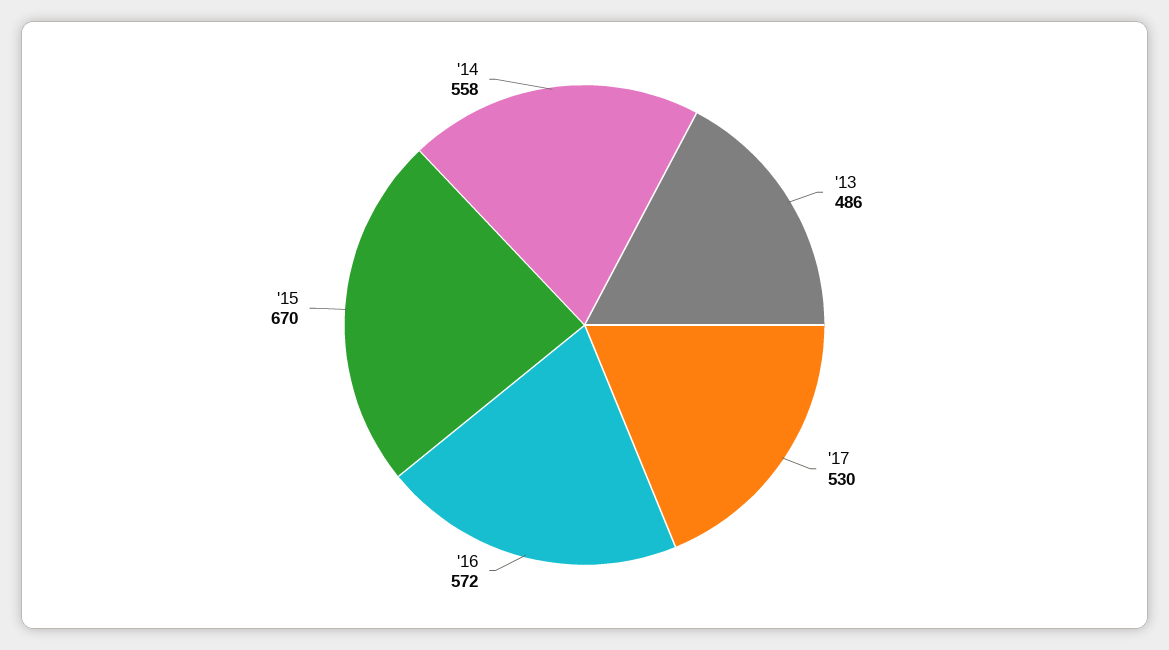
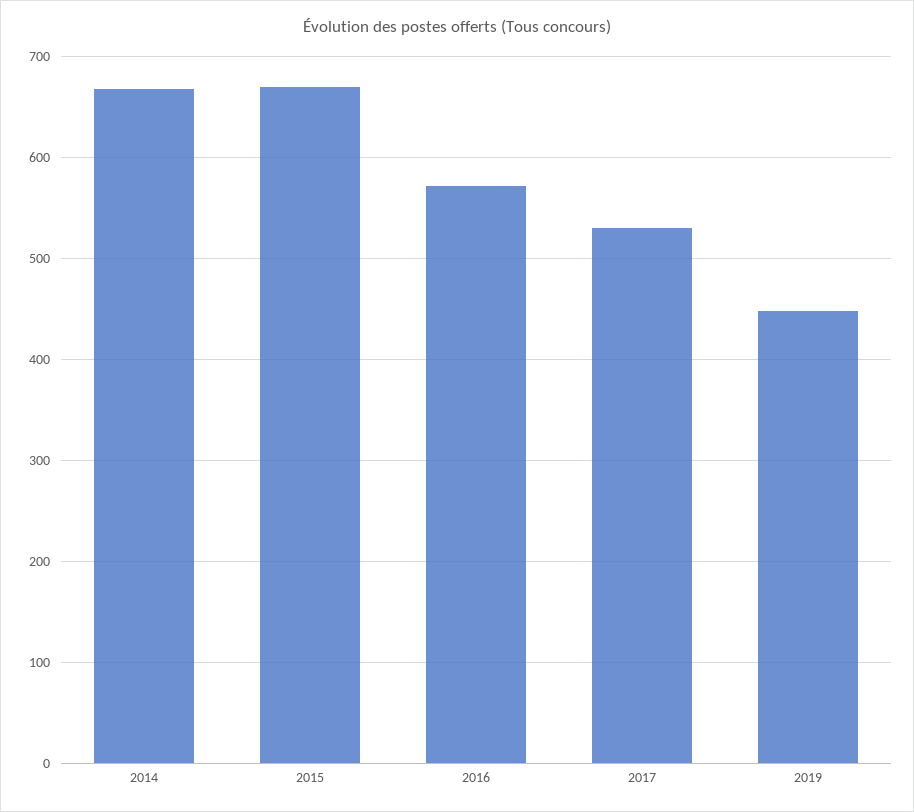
'13: 486 -> none
'14: 558 -> 670
2019: none -> 450

